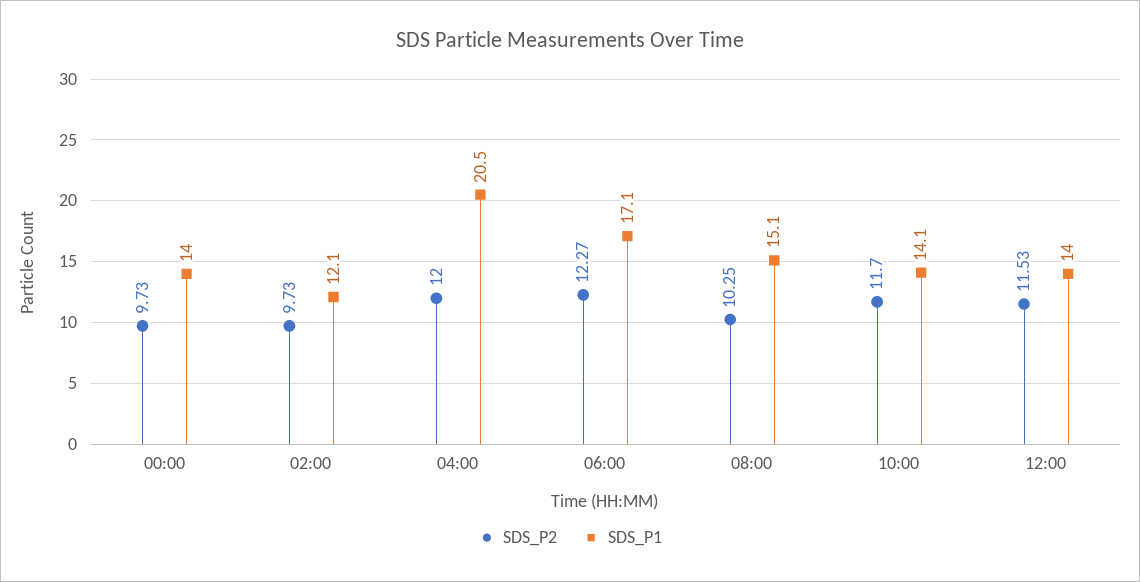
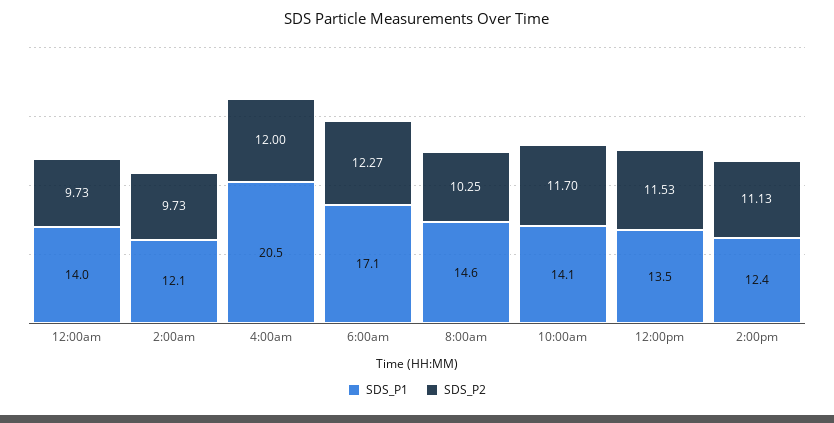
SDS_P1, 08:00: 15.1 -> 14.6
SDS_P1, 12:00: 14 -> 13.5
SDS_P1, 2:00pm: none -> 12.4
SDS_P2, 2:00pm: none -> 11.13

